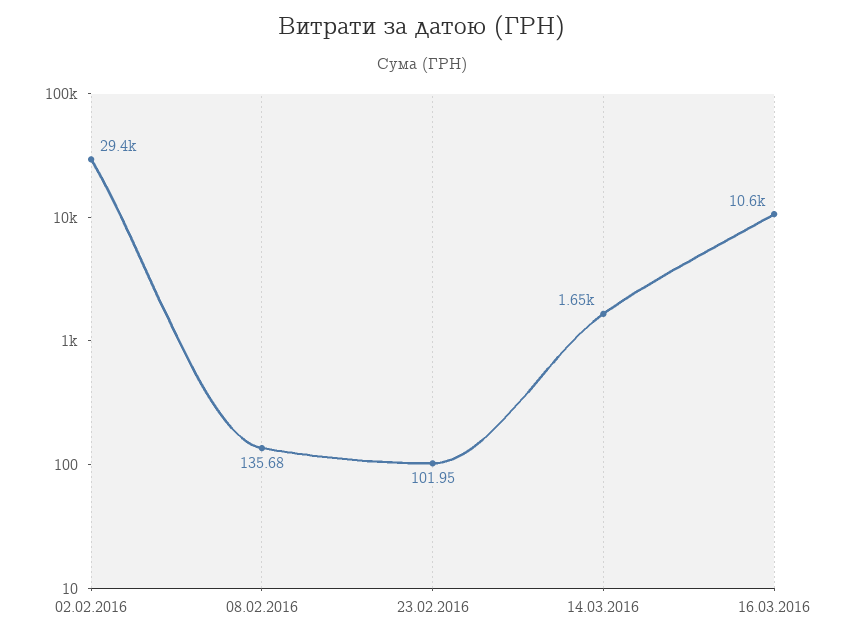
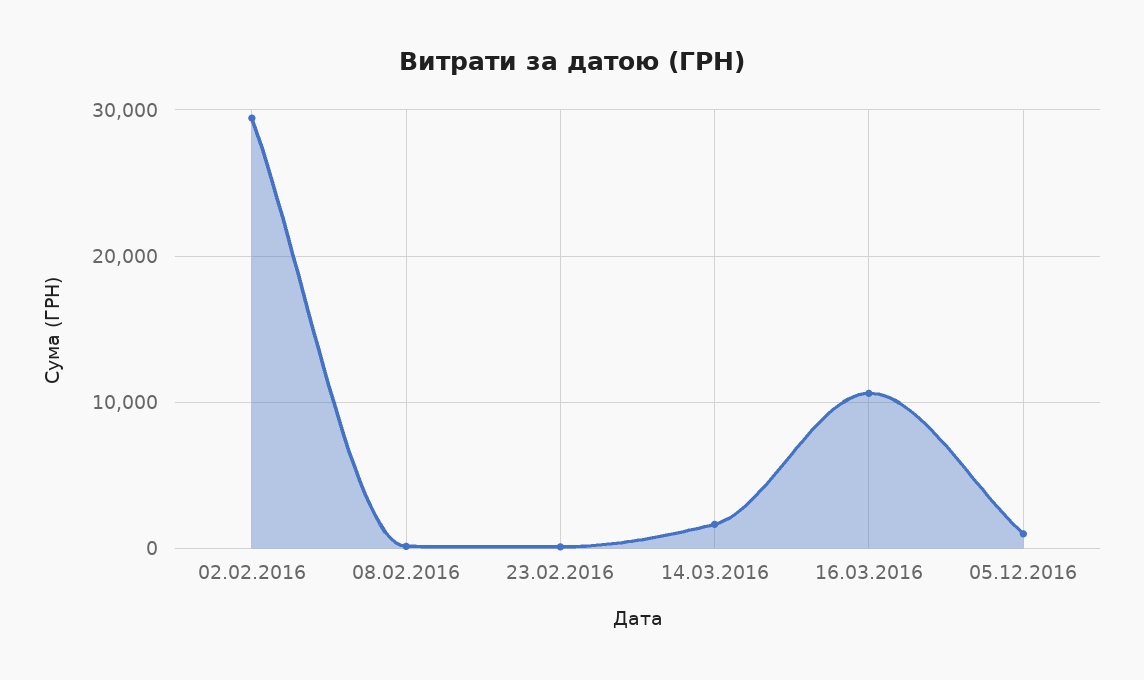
05.12.2016: none -> 1000

